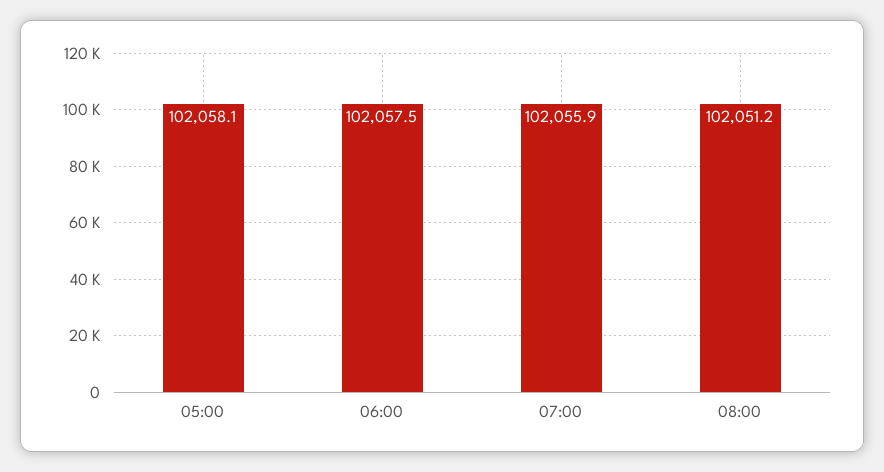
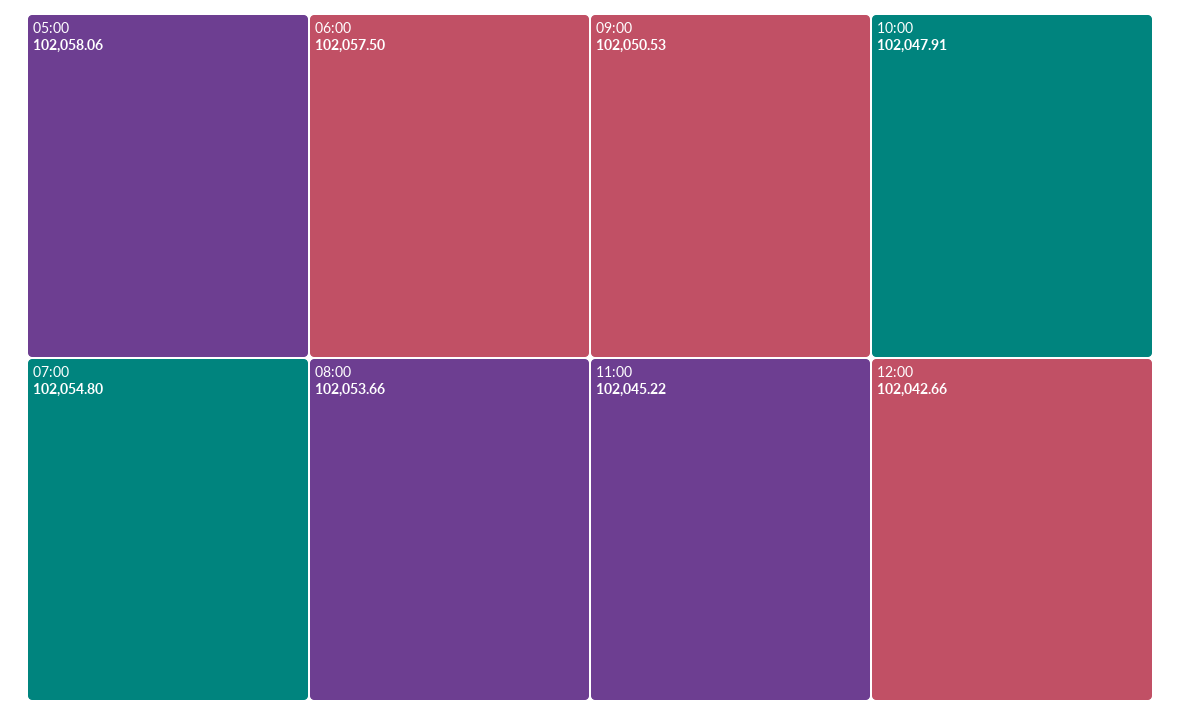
07:00: 102055.9 -> 102054.8
08:00: 102051.2 -> 102053.66
09:00: none -> 102050.53
10:00: none -> 102047.91
11:00: none -> 102045.22
12:00: none -> 102042.66

